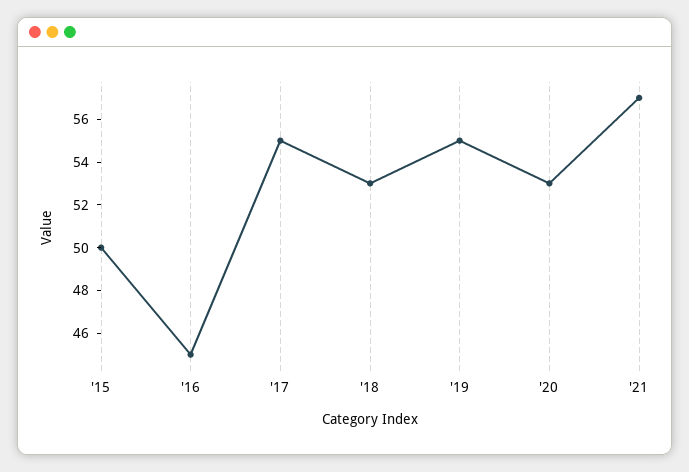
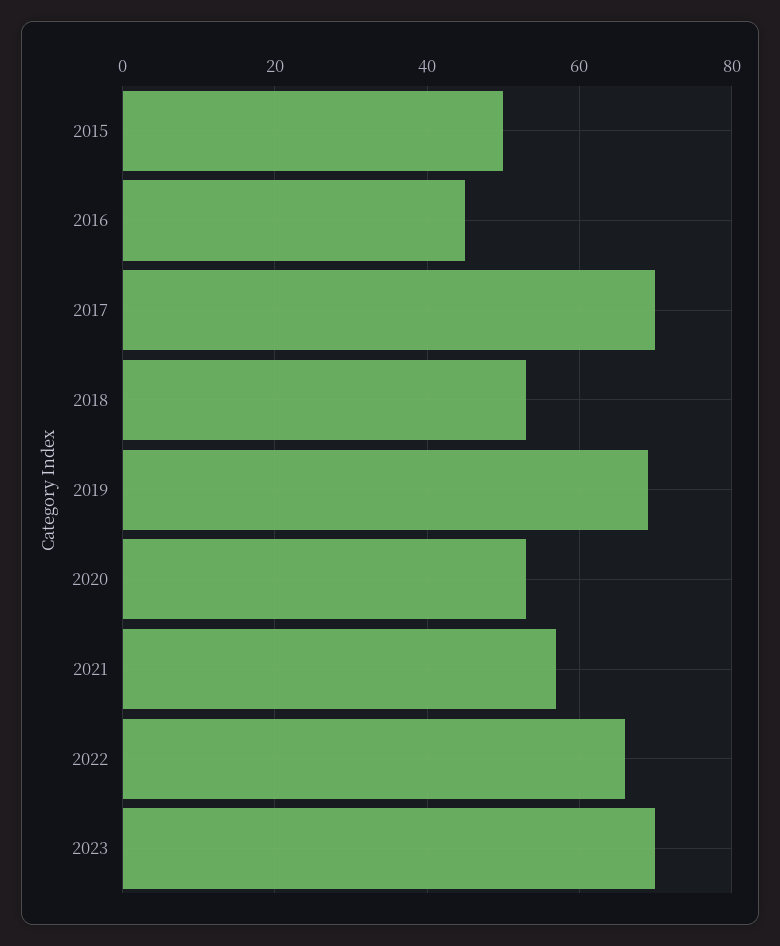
'17: 55 -> 70
'19: 55 -> 70
2022: none -> 65
2023: none -> 70

